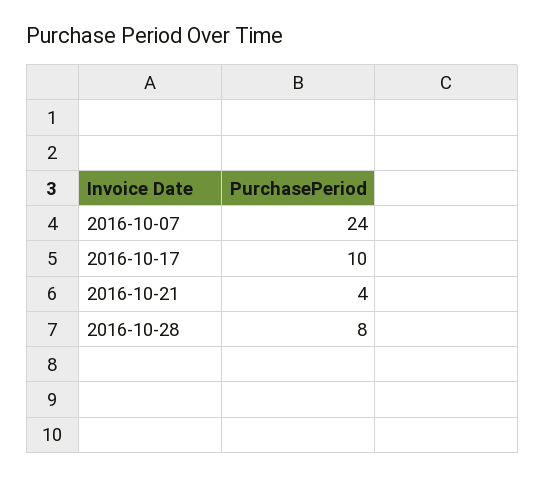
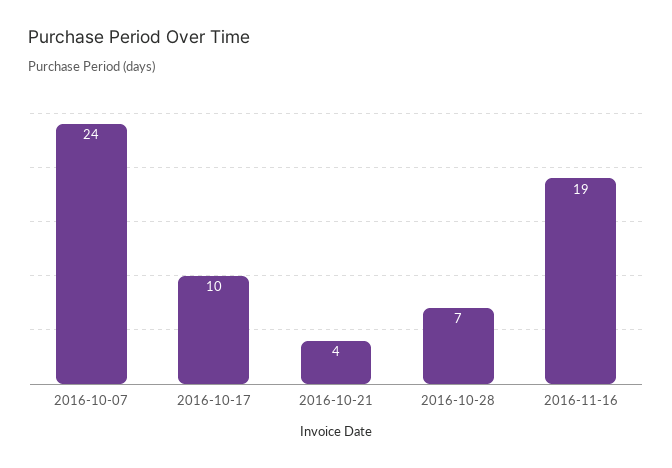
2016-10-28: 8 -> 7
2016-11-16: none -> 19

